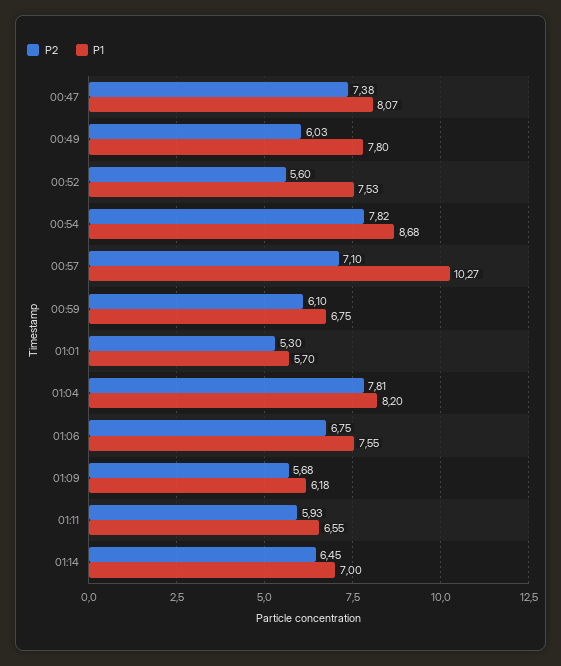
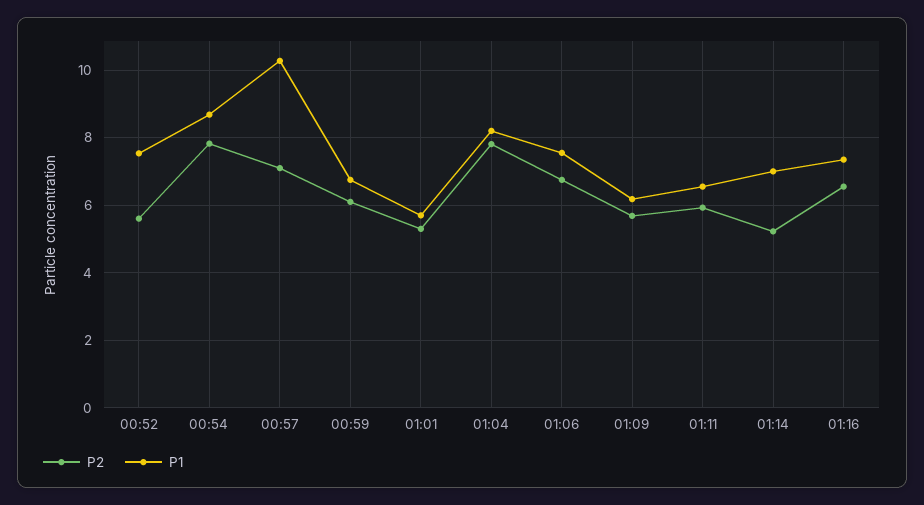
P2, 00:47: 7.38 -> none
P1, 00:47: 8.07 -> none
P2, 00:49: 6.03 -> none
P1, 00:49: 7.8 -> none
P2, 01:14: 6.45 -> 5.2
P2, 01:16: none -> 6.6
P1, 01:16: none -> 7.4

